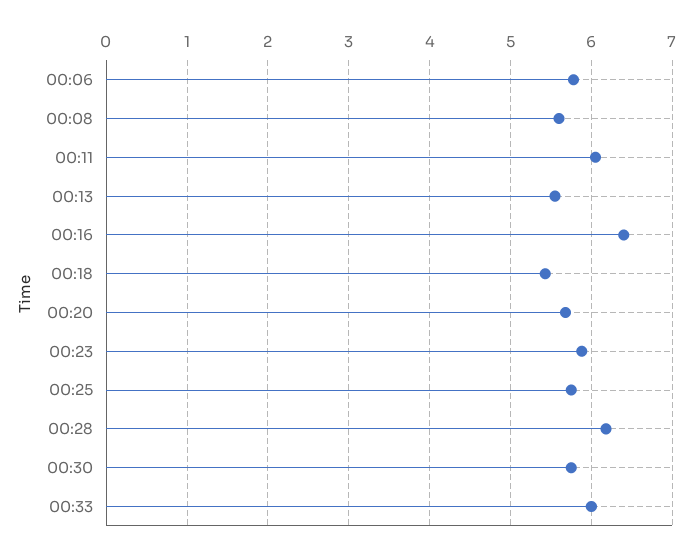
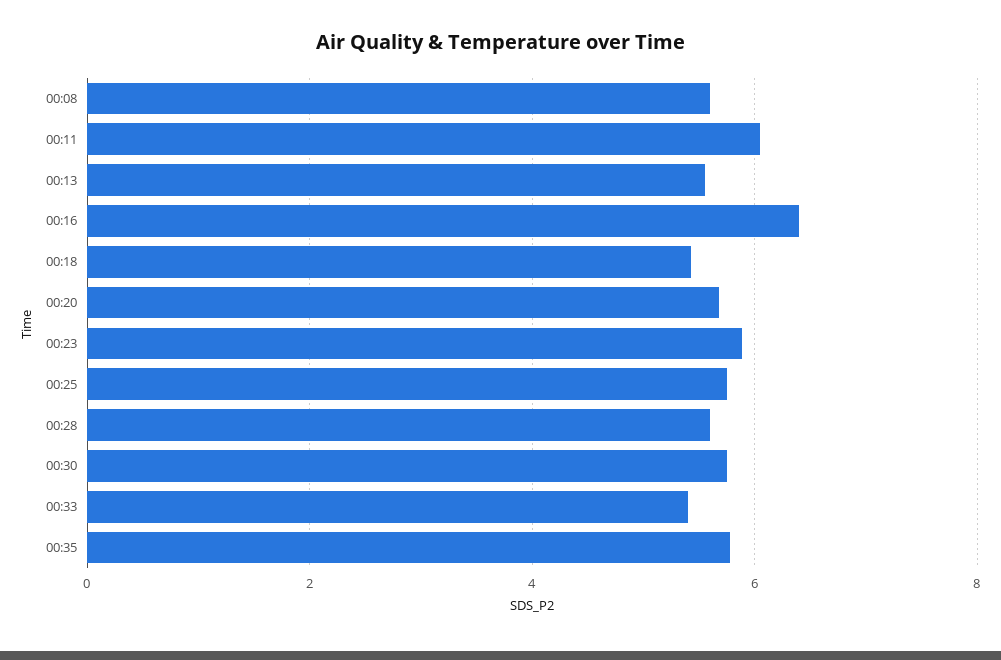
00:06: 5.8 -> none
00:28: 6.2 -> 5.6
00:33: 6 -> 5.4
00:35: none -> 5.8

